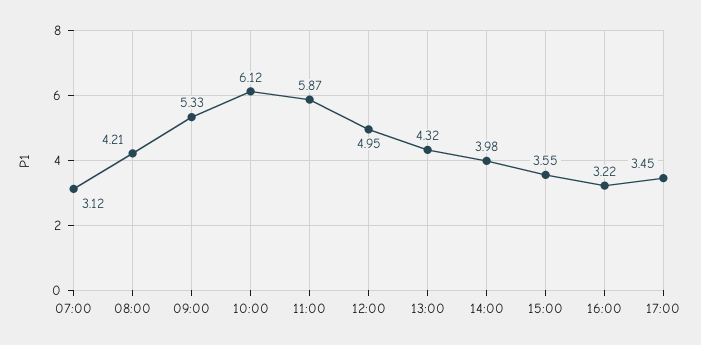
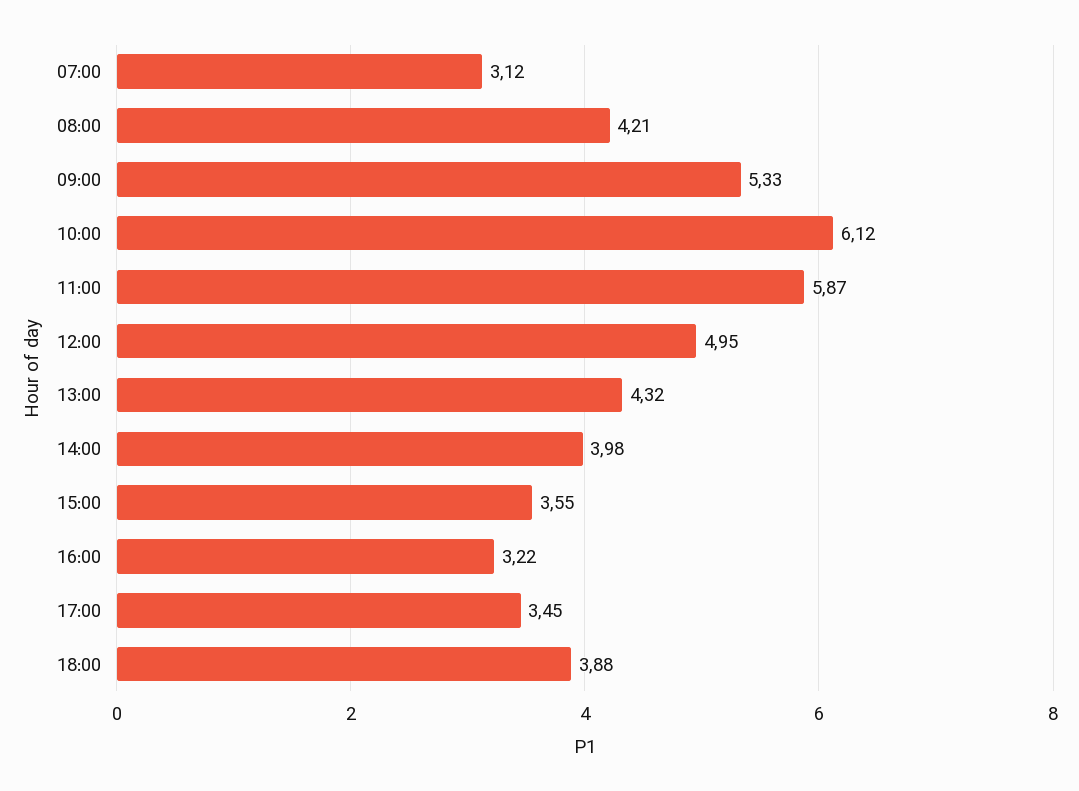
18:00: none -> 3.88

